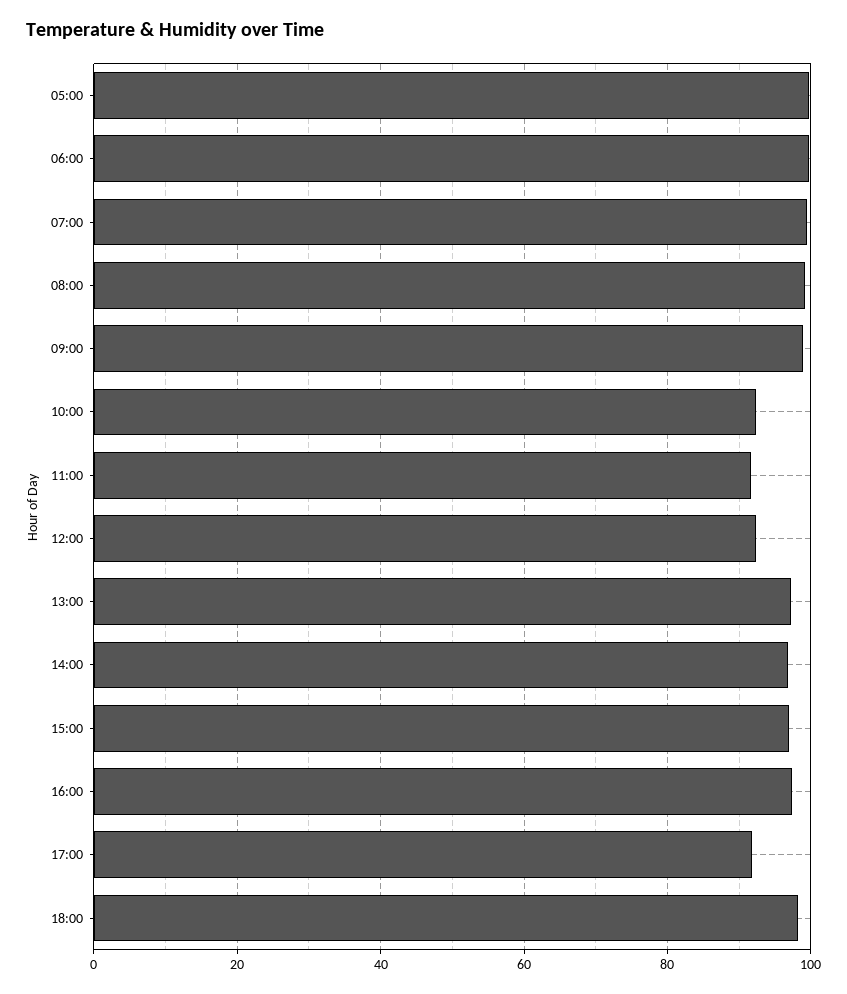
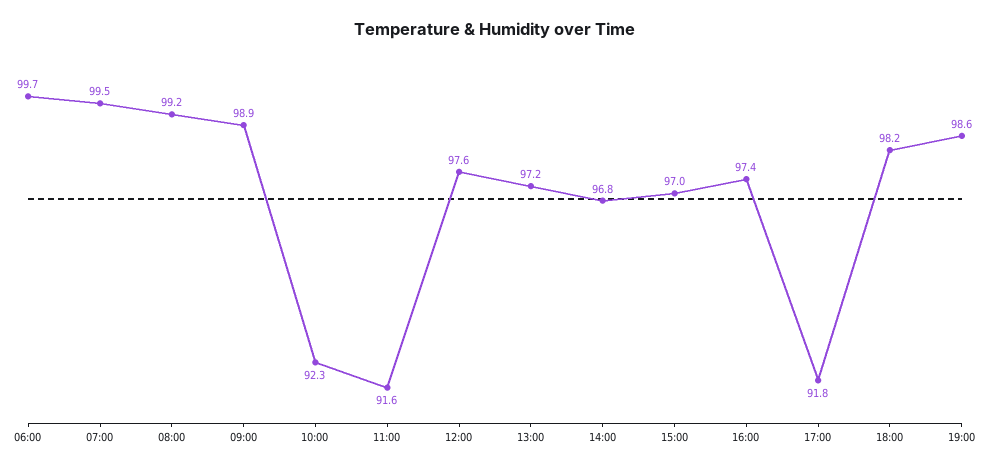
05:00: 100 -> none
12:00: 92 -> 97.6
19:00: none -> 98.6

